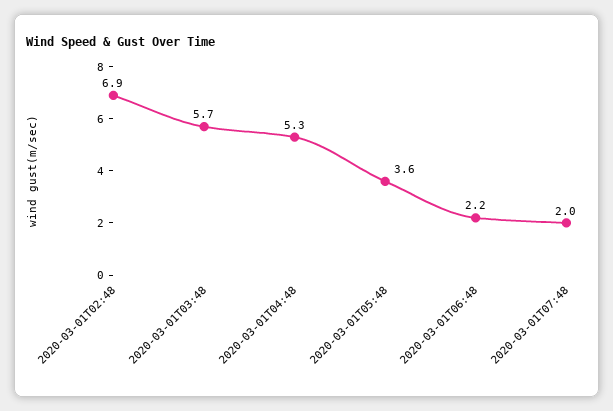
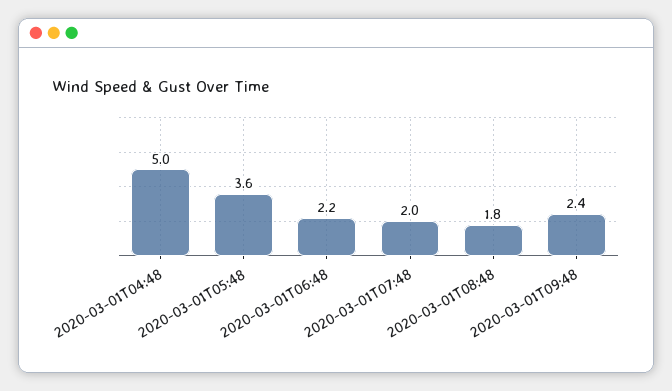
2020-03-01T02:48: 6.9 -> none
2020-03-01T03:48: 5.7 -> none
2020-03-01T04:48: 5.3 -> 5
2020-03-01T08:48: none -> 1.8
2020-03-01T09:48: none -> 2.4

